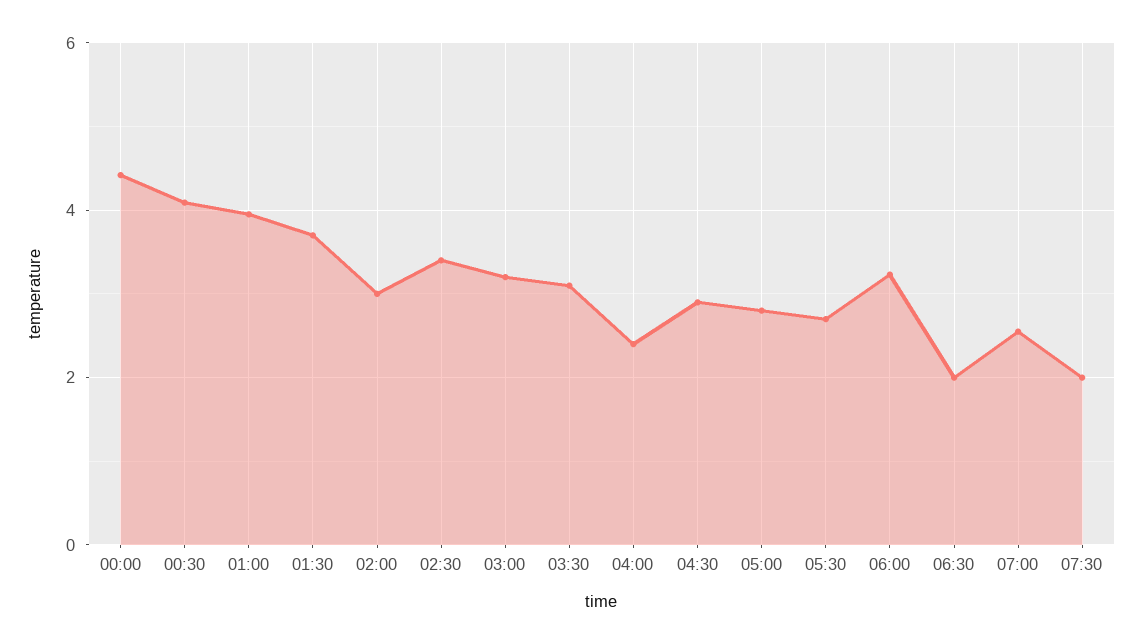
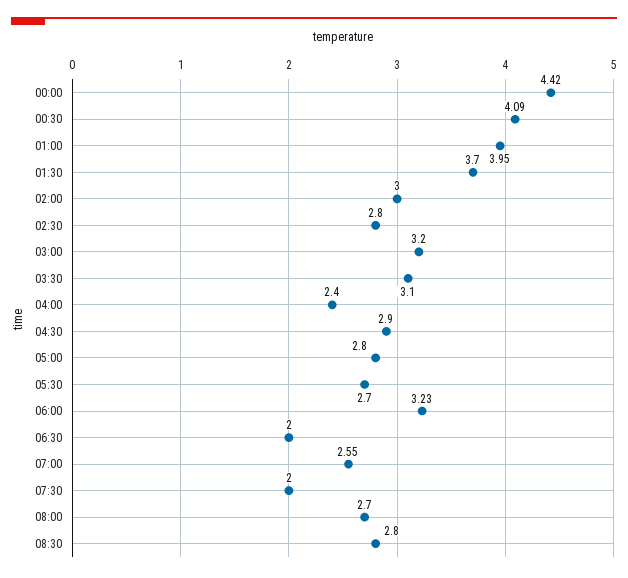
02:30: 3.4 -> 2.8
08:00: none -> 2.7
08:30: none -> 2.8

